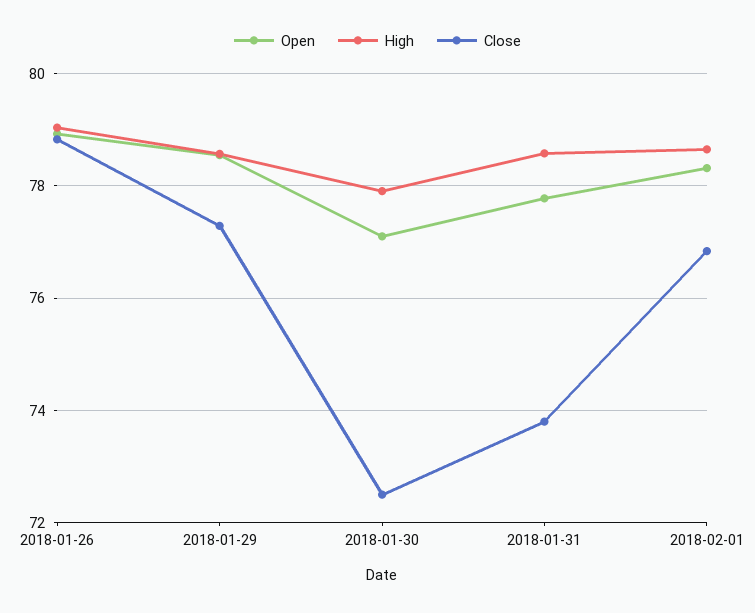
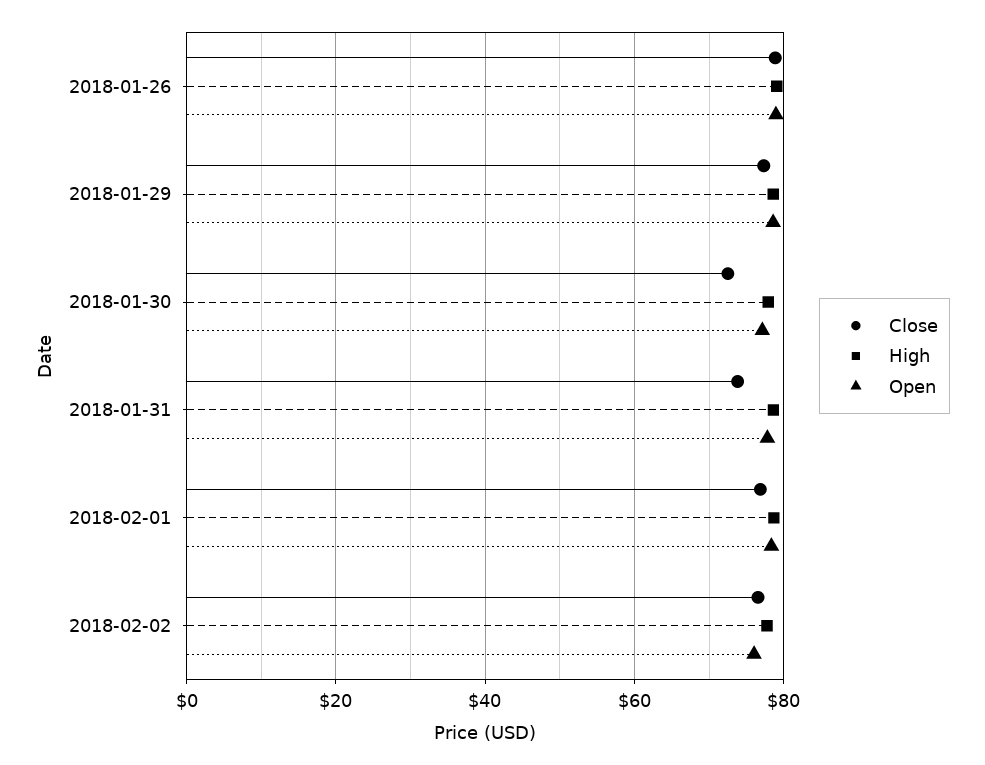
Close, 2018-02-02: none -> 76
High, 2018-02-02: none -> 78
Open, 2018-02-02: none -> 76

